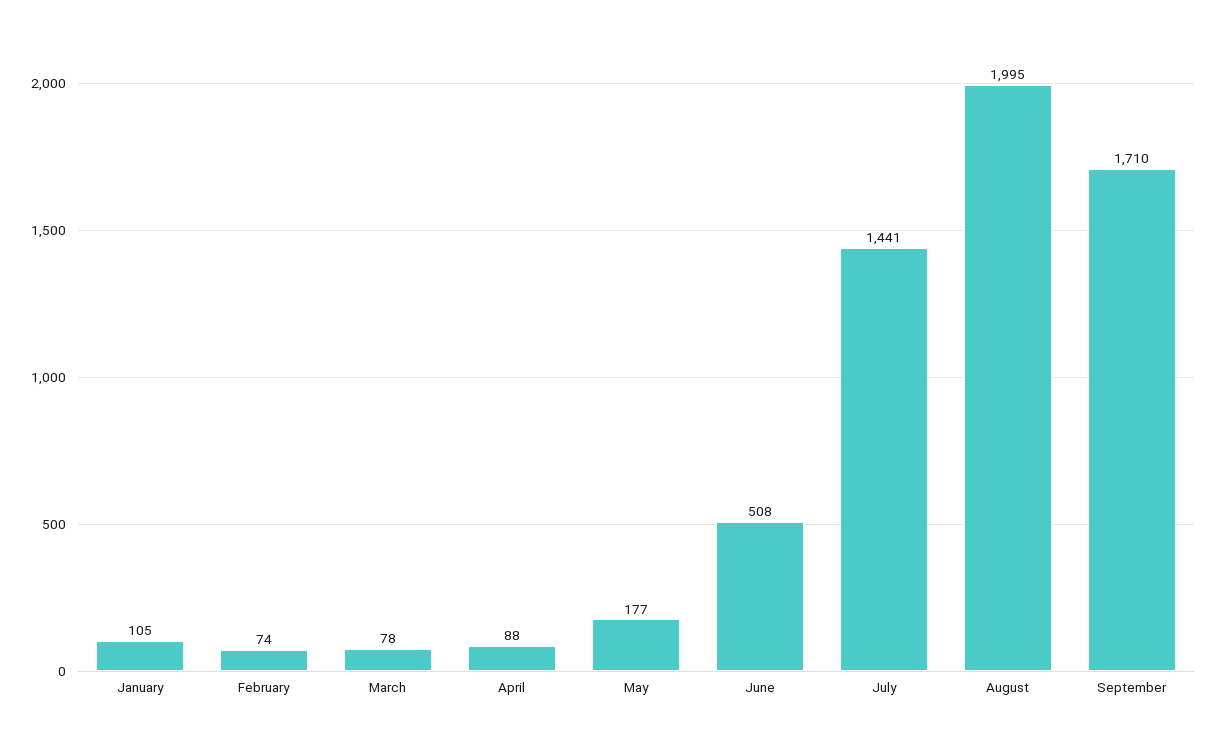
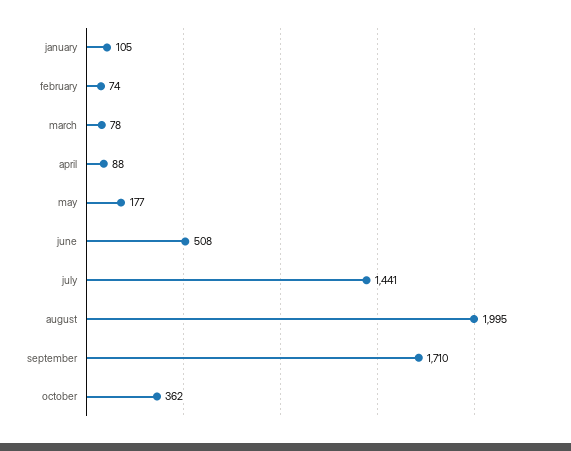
october: none -> 362

